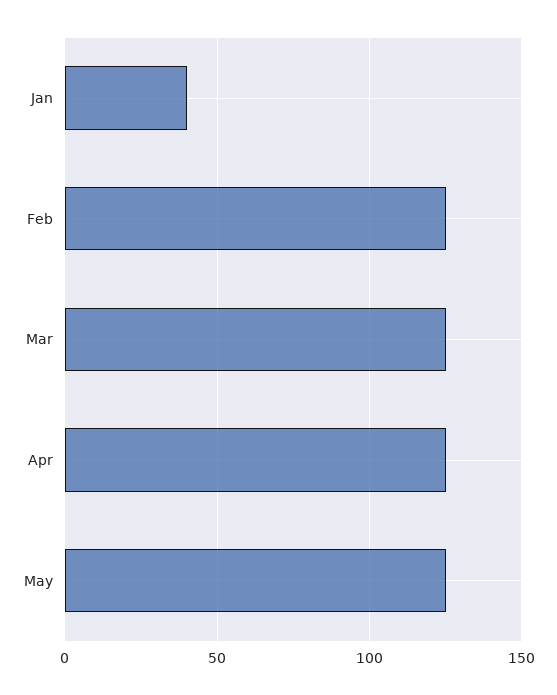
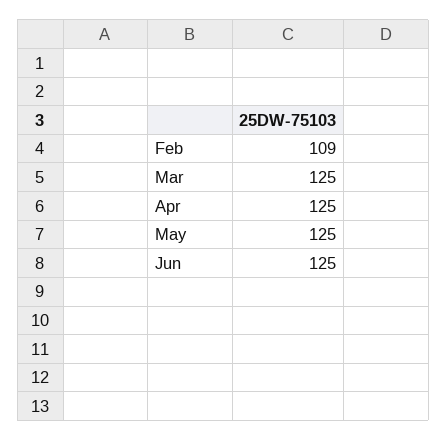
Jan: 40 -> none
Feb: 125 -> 109
Jun: none -> 125

